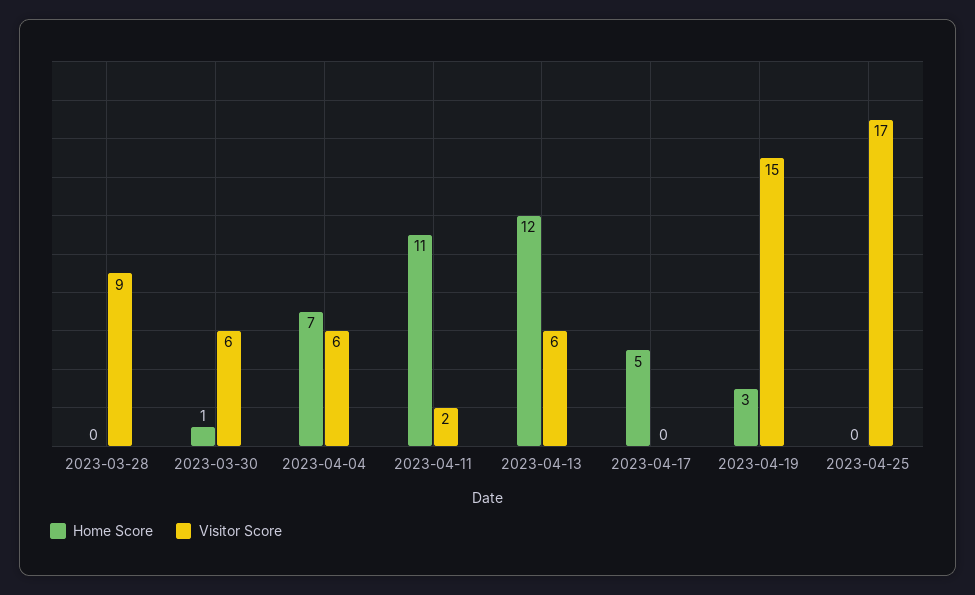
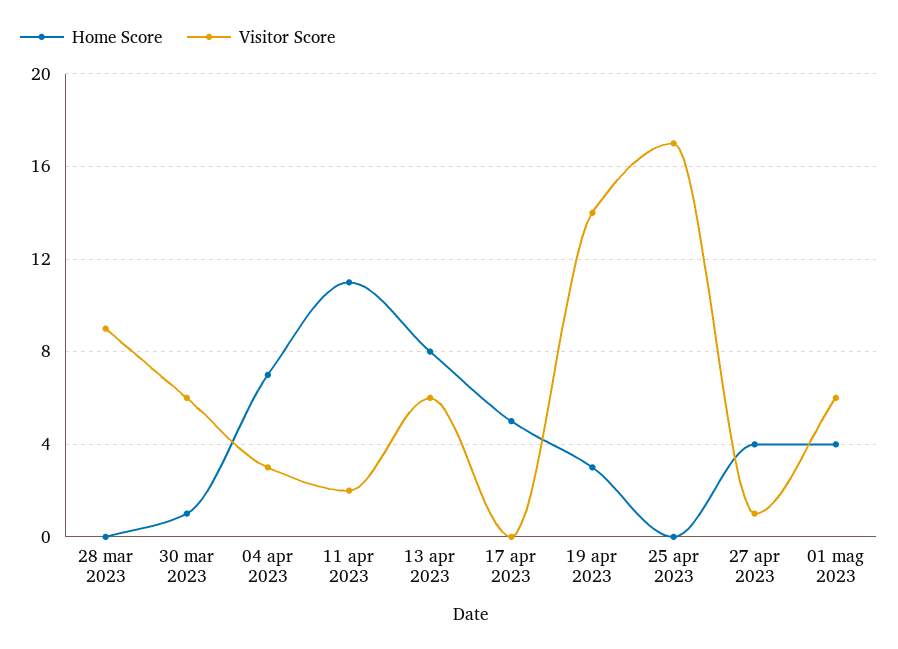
Visitor Score, 2023-04-04: 6 -> 3
Home Score, 2023-04-13: 12 -> 8
Visitor Score, 2023-04-19: 15 -> 14
Home Score, 27 apr 2023: none -> 4
Visitor Score, 27 apr 2023: none -> 1
Home Score, 01 mag 2023: none -> 4
Visitor Score, 01 mag 2023: none -> 6

